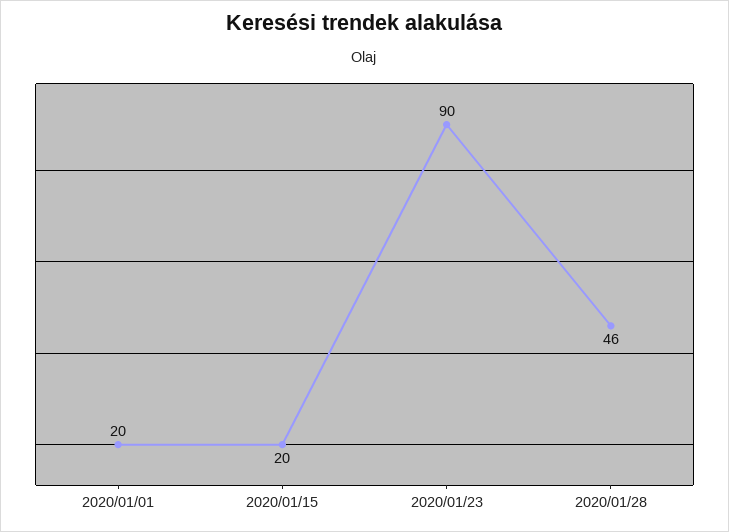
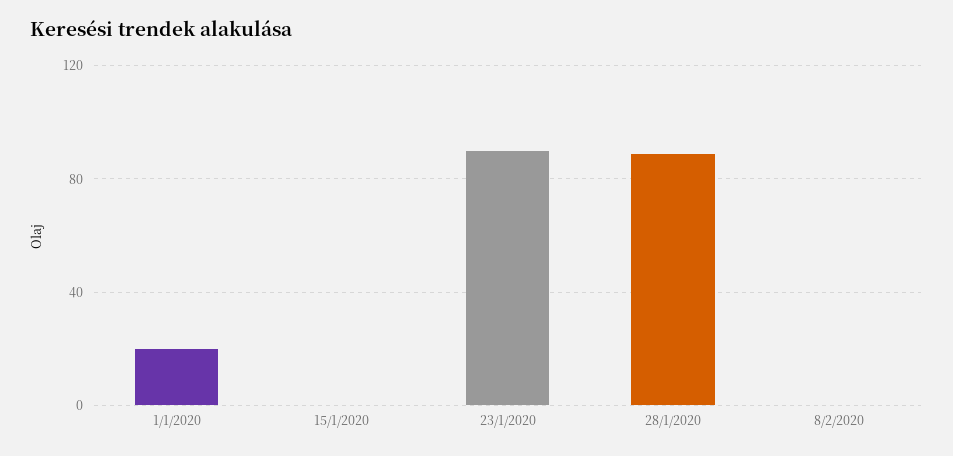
2020/01/15: 20 -> 0
2020/01/28: 46 -> 90
8/2/2020: none -> 0

